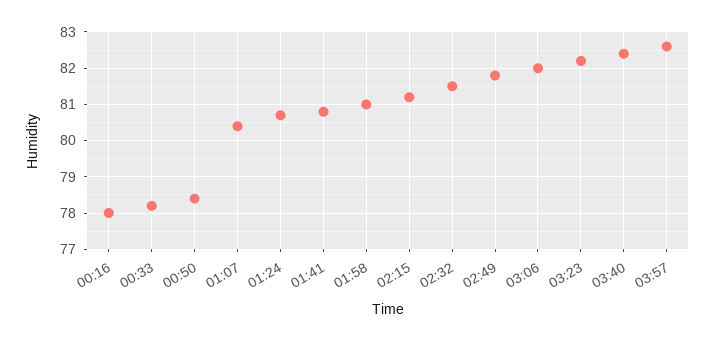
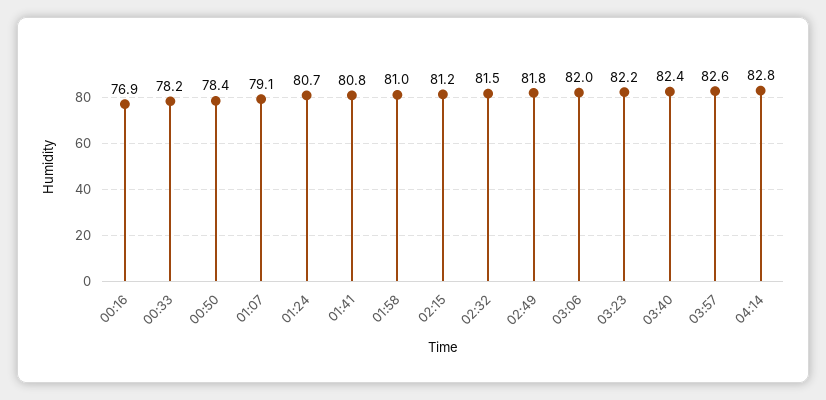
00:16: 78 -> 76.9
01:07: 80.5 -> 79.1
04:14: none -> 82.8

